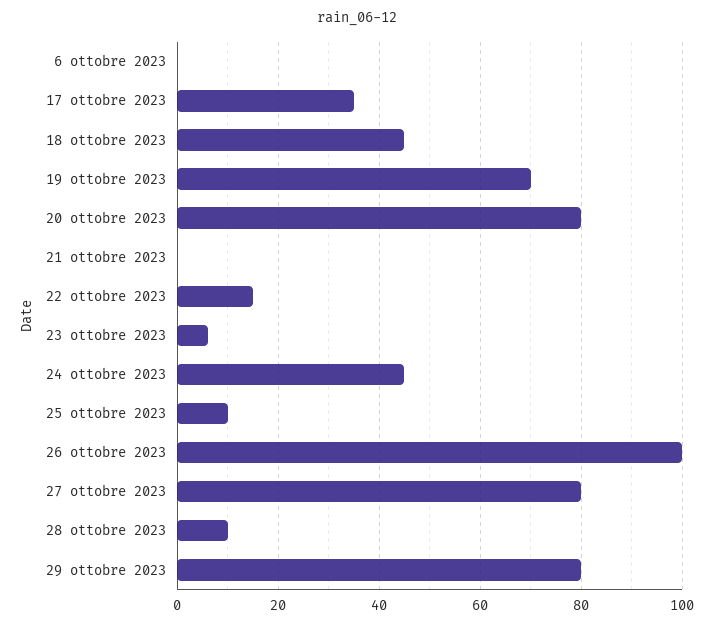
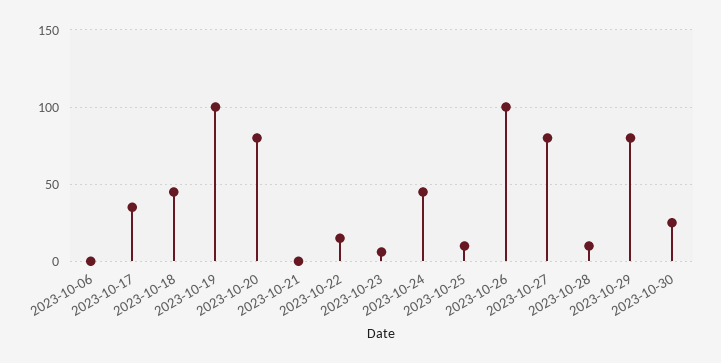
19 ottobre 2023: 70 -> 100
2023-10-30: none -> 25

